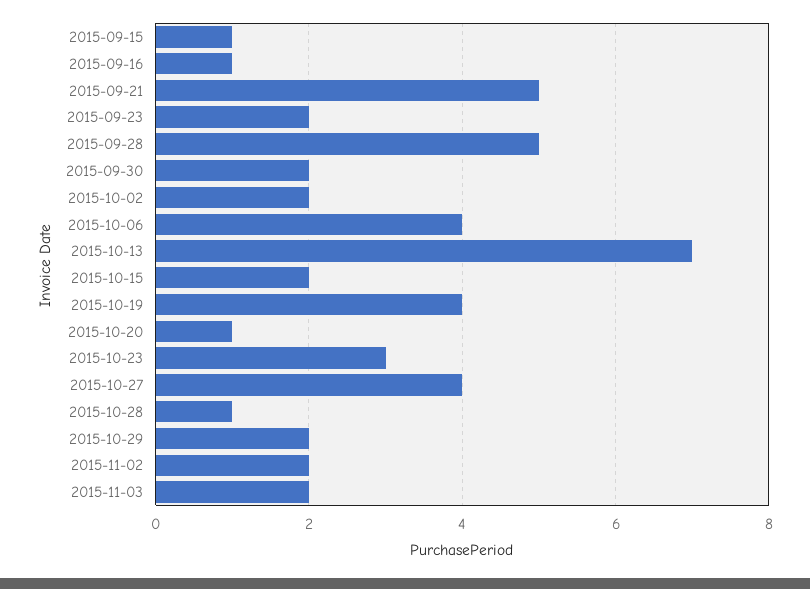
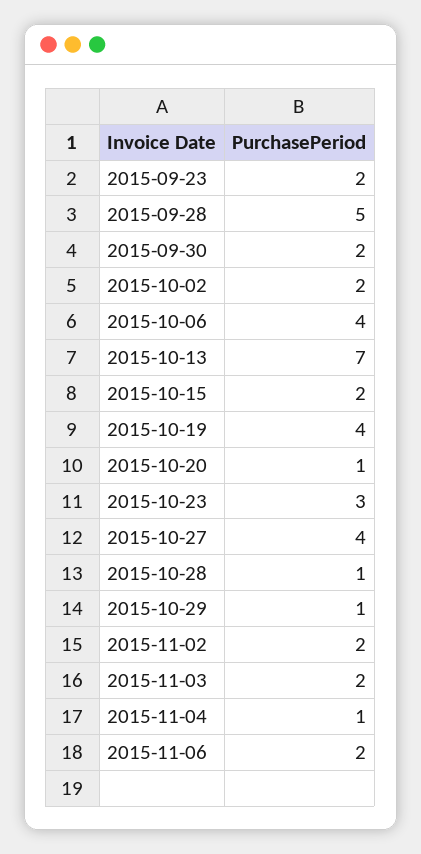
2015-09-15: 1 -> none
2015-09-16: 1 -> none
2015-09-21: 5 -> none
2015-10-29: 2 -> 1
2015-11-04: none -> 1
2015-11-06: none -> 2

